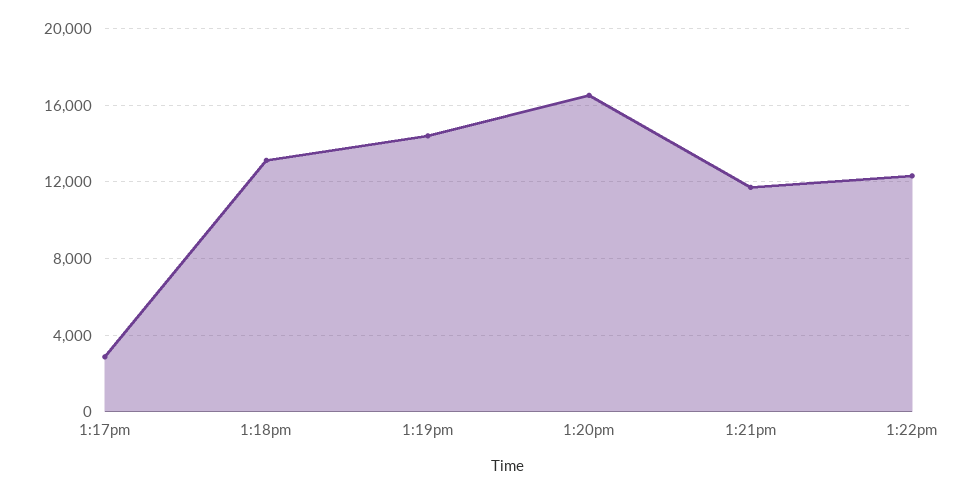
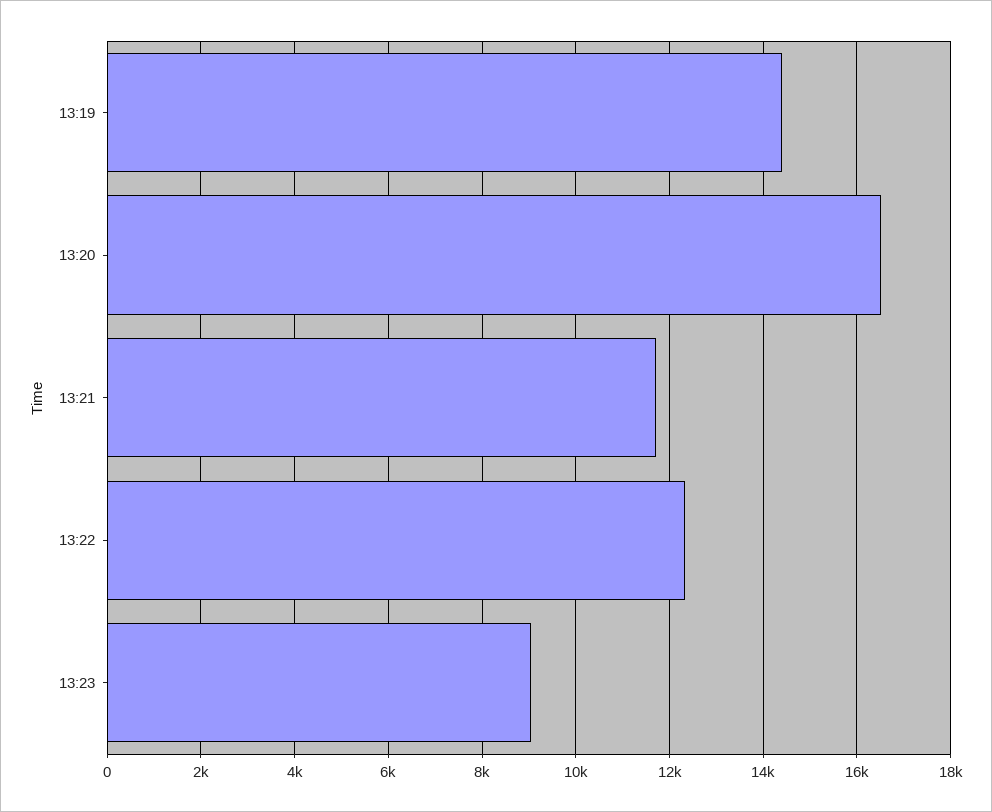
1:17pm: 3000 -> none
1:18pm: 13000 -> none
13:23: none -> 9000

